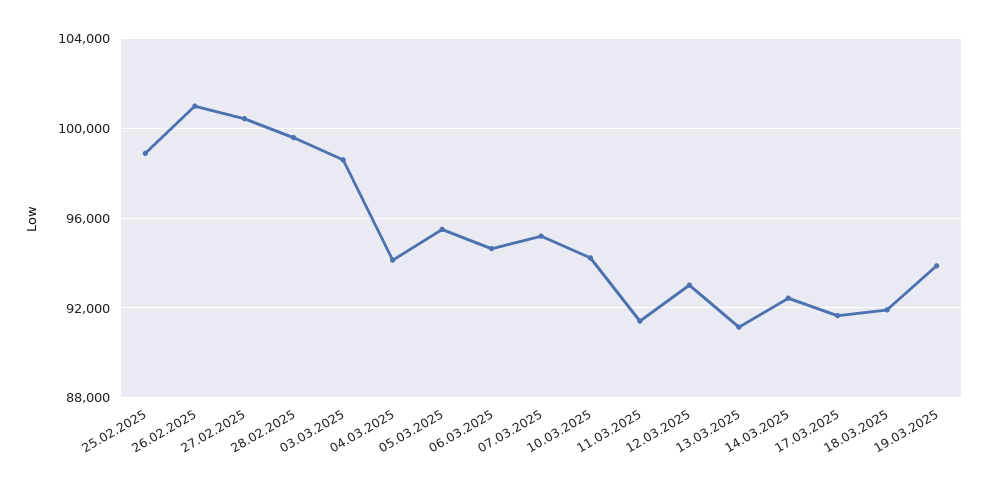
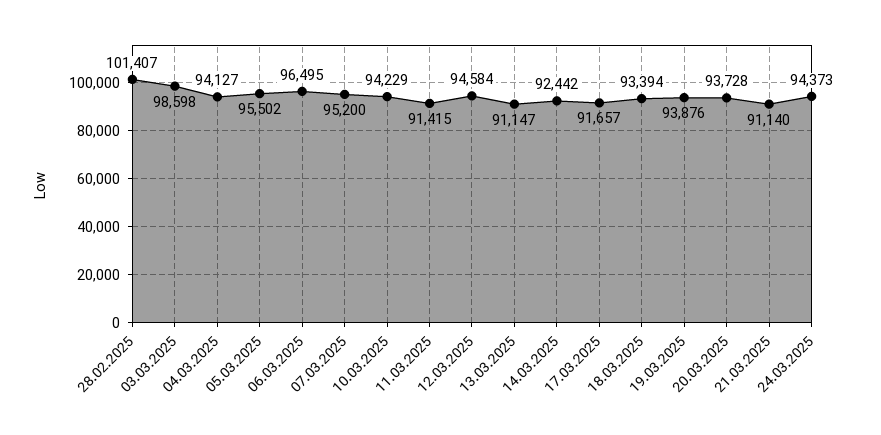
25.02.2025: 99000 -> none
26.02.2025: 101000 -> none
27.02.2025: 100500 -> none
28.02.2025: 99500 -> 101407
06.03.2025: 94500 -> 96495
12.03.2025: 93000 -> 94584
18.03.2025: 92000 -> 93394
20.03.2025: none -> 93728
21.03.2025: none -> 91140
24.03.2025: none -> 94373

